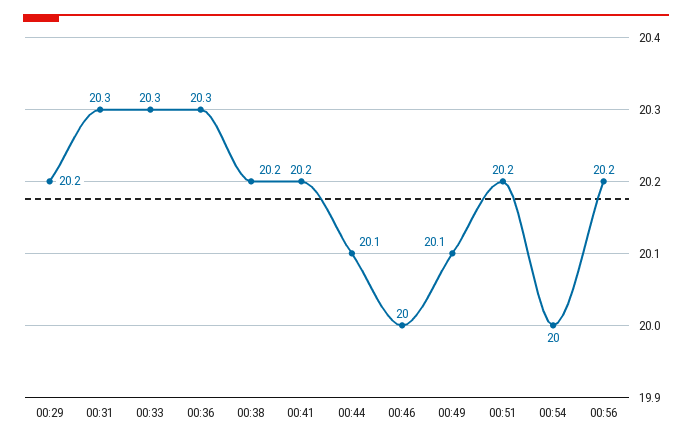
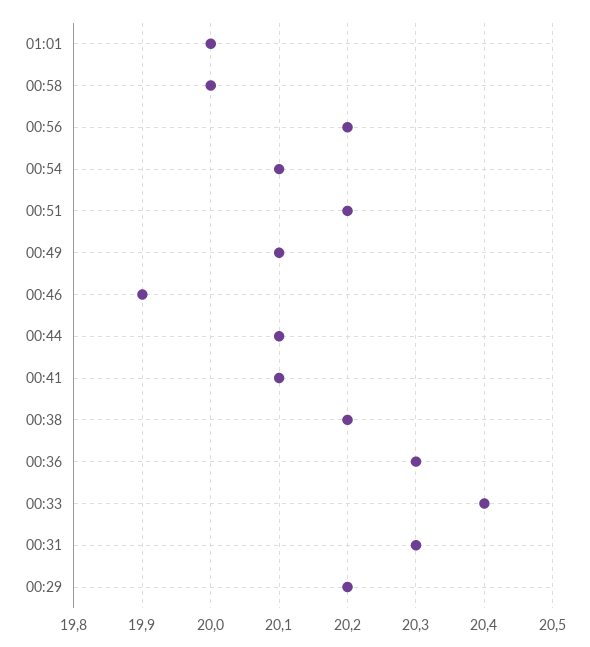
00:33: 20.3 -> 20.4
00:41: 20.2 -> 20.1
00:46: 20 -> 19.9
00:54: 20 -> 20.1
01:01: none -> 20
00:58: none -> 20

